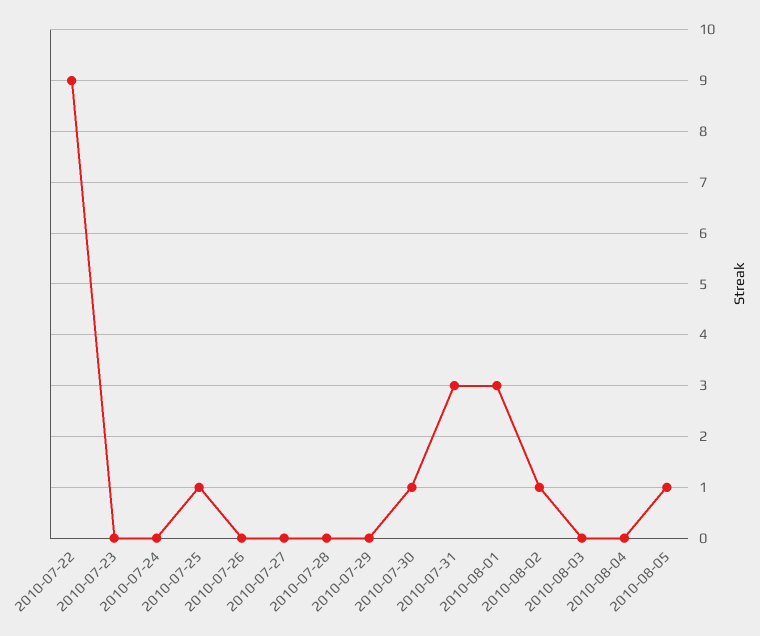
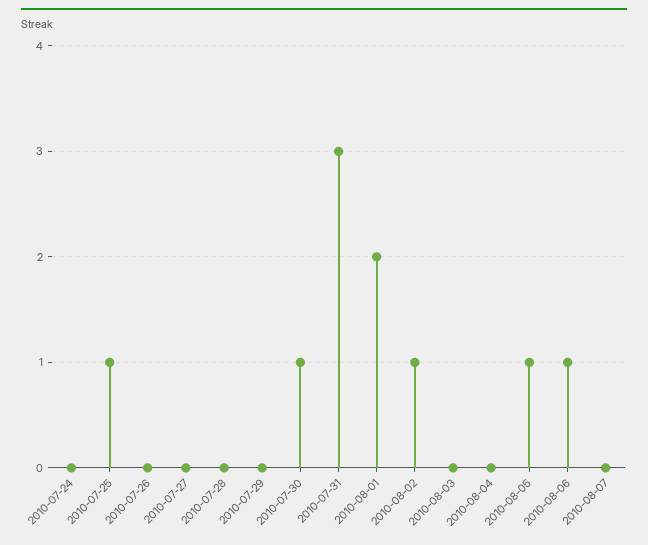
2010-07-22: 9 -> none
2010-07-23: 0 -> none
2010-08-01: 3 -> 2
2010-08-06: none -> 1
2010-08-07: none -> 0

